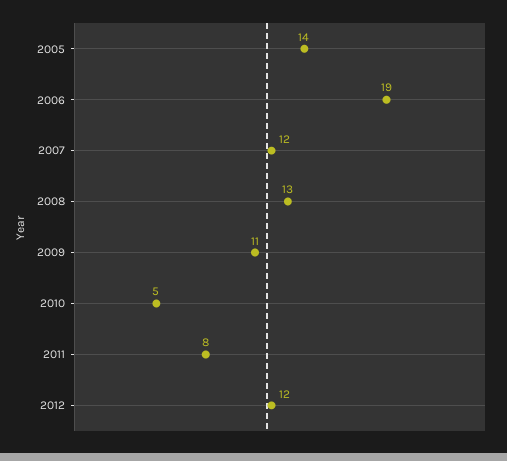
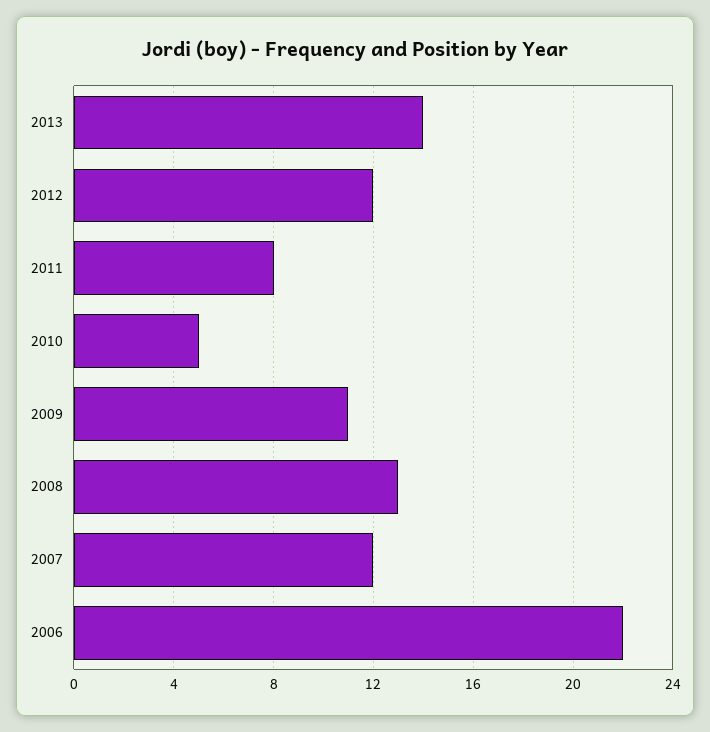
2005: 14 -> none
2006: 19 -> 22
2013: none -> 14

